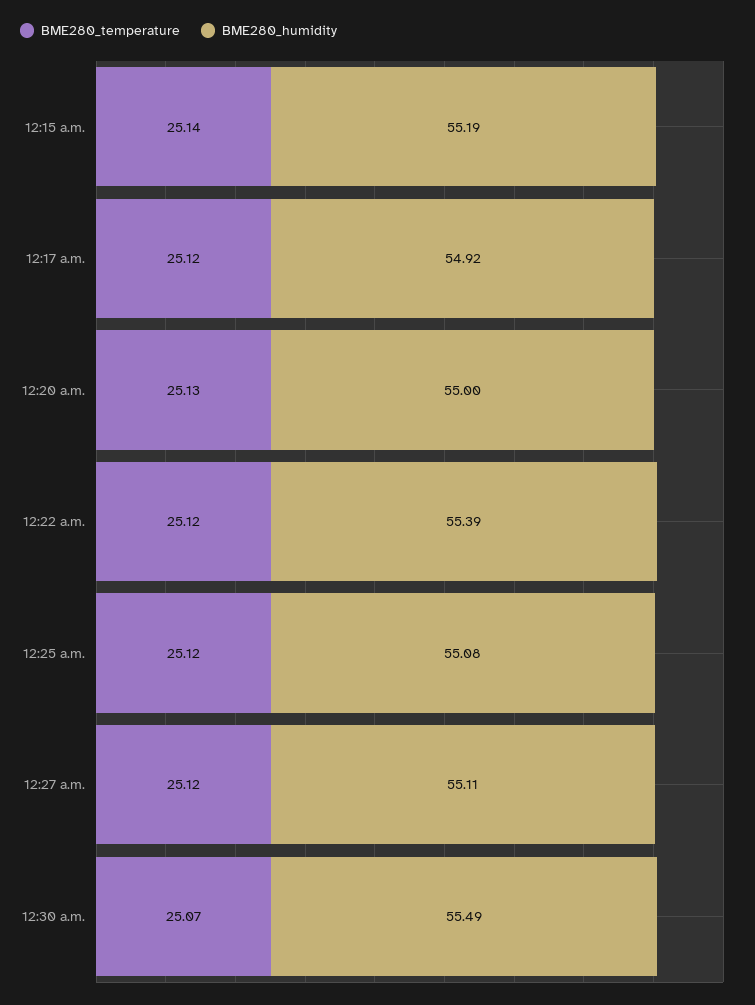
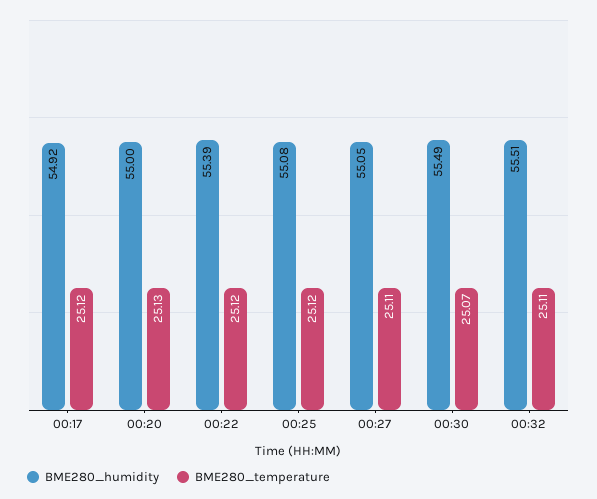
BME280_temperature, 12:15 a.m.: 25.14 -> none
BME280_humidity, 12:15 a.m.: 55.19 -> none
BME280_temperature, 12:27 a.m.: 25.12 -> 25.11
BME280_humidity, 12:27 a.m.: 55.11 -> 55.05
BME280_humidity, 00:32: none -> 55.51
BME280_temperature, 00:32: none -> 25.11

